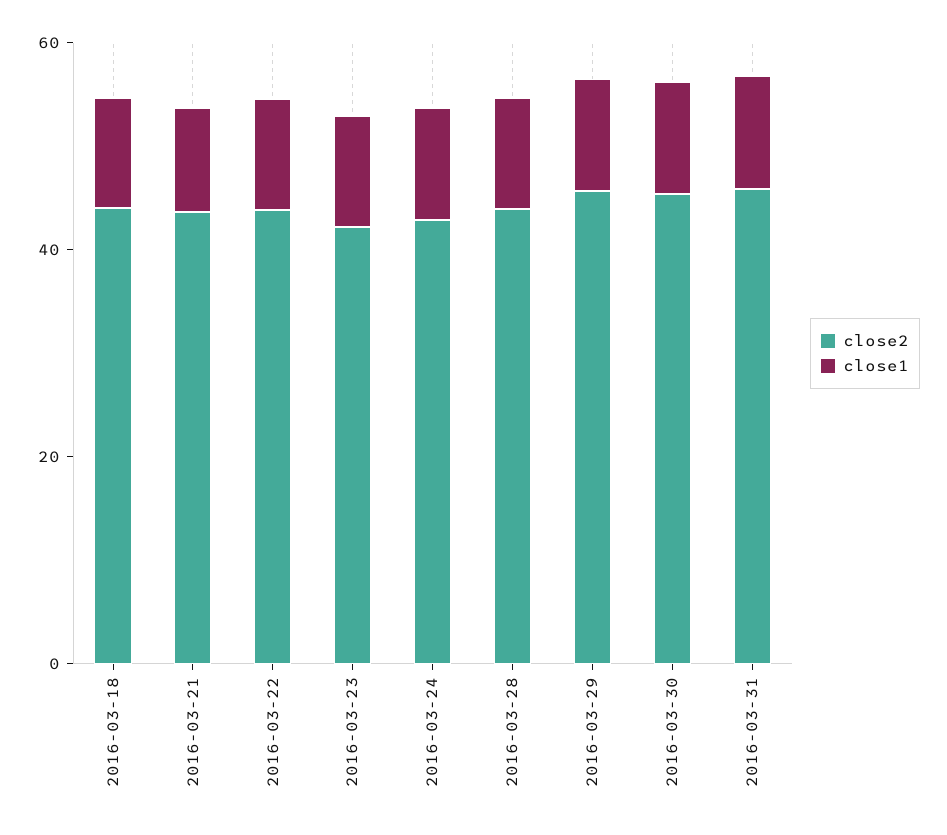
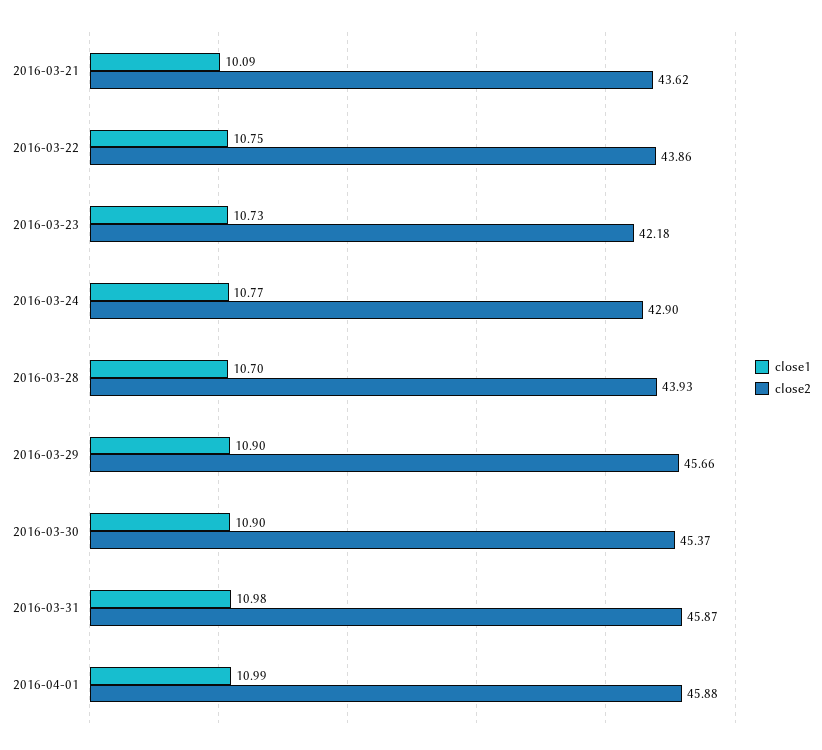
close2, 2016-03-18: 45 -> none
close1, 2016-03-18: 10 -> none
close1, 2016-04-01: none -> 10.99
close2, 2016-04-01: none -> 45.88

